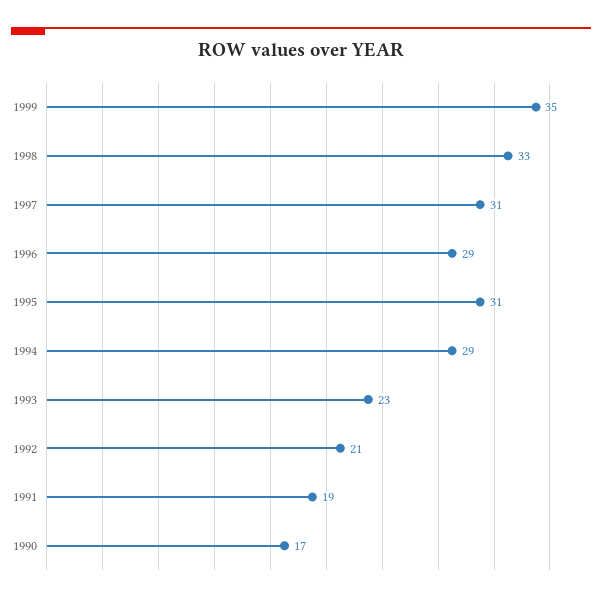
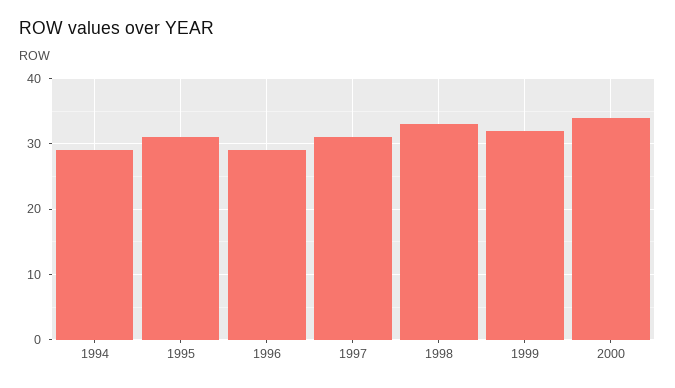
1999: 35 -> 32
1993: 23 -> none
1992: 21 -> none
1991: 19 -> none
1990: 17 -> none
2000: none -> 34

